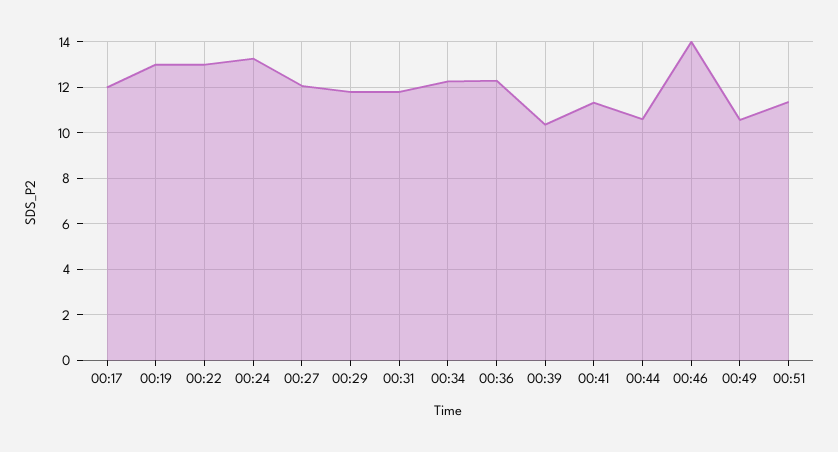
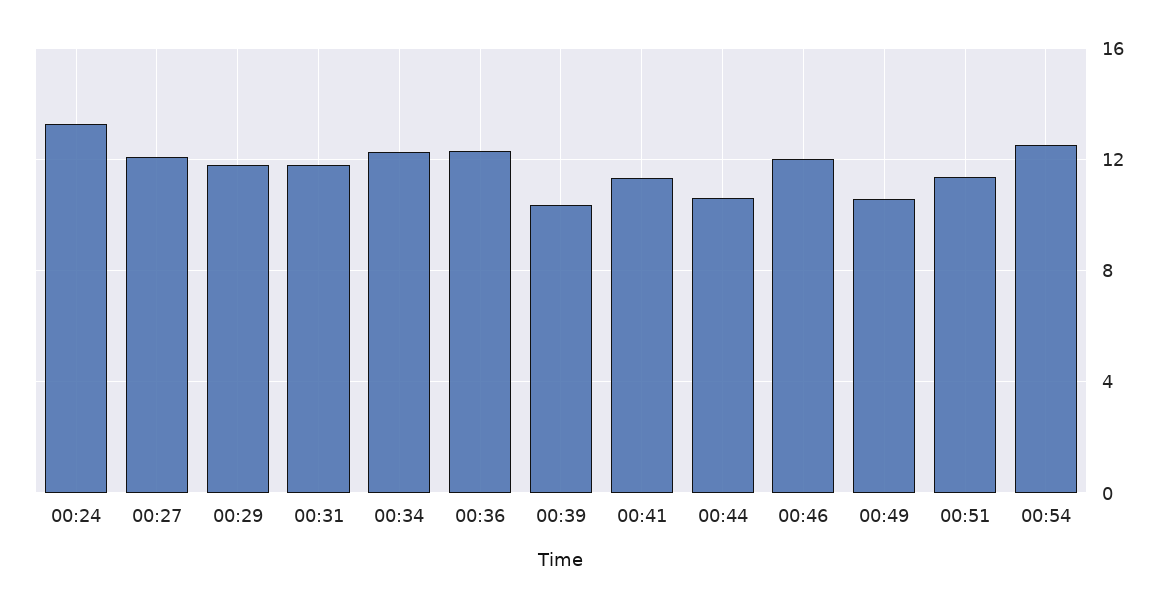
00:17: 12 -> none
00:19: 13 -> none
00:22: 13 -> none
00:46: 14 -> 12
00:54: none -> 12.5

